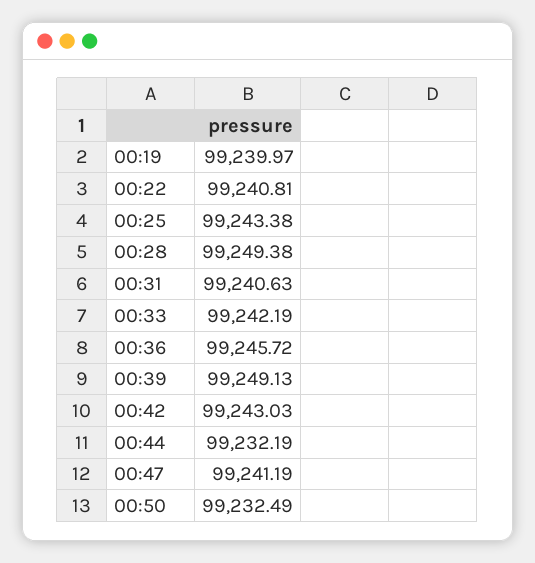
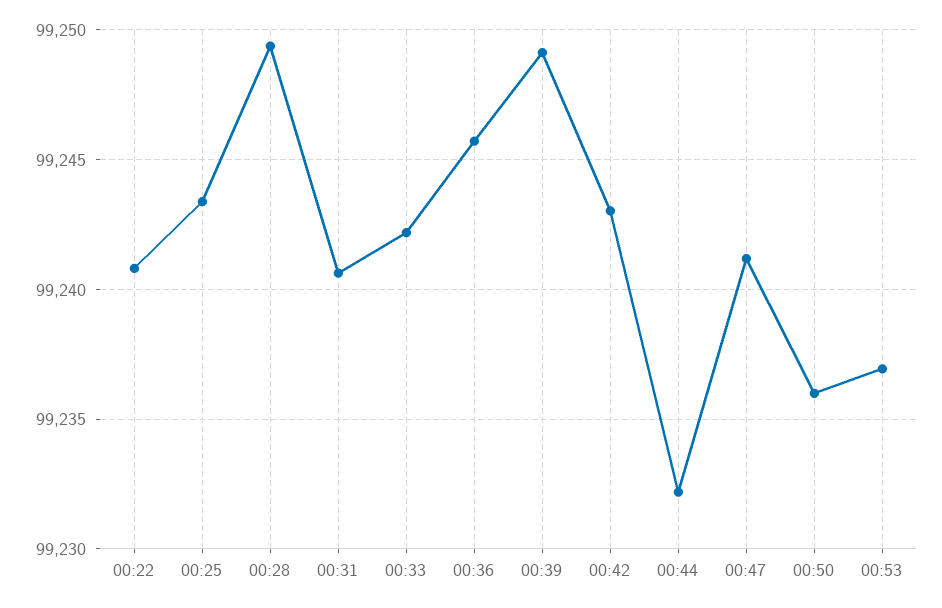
00:19: 99239.97 -> none
00:50: 99232.49 -> 99236
00:53: none -> 99237

